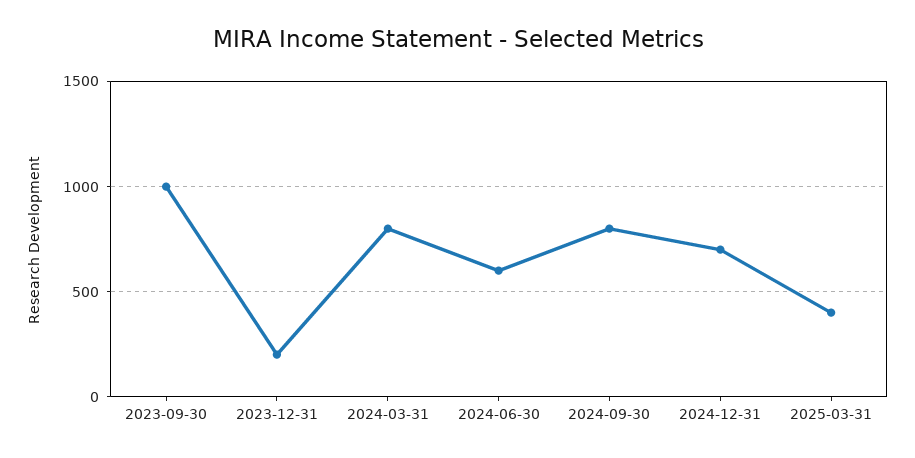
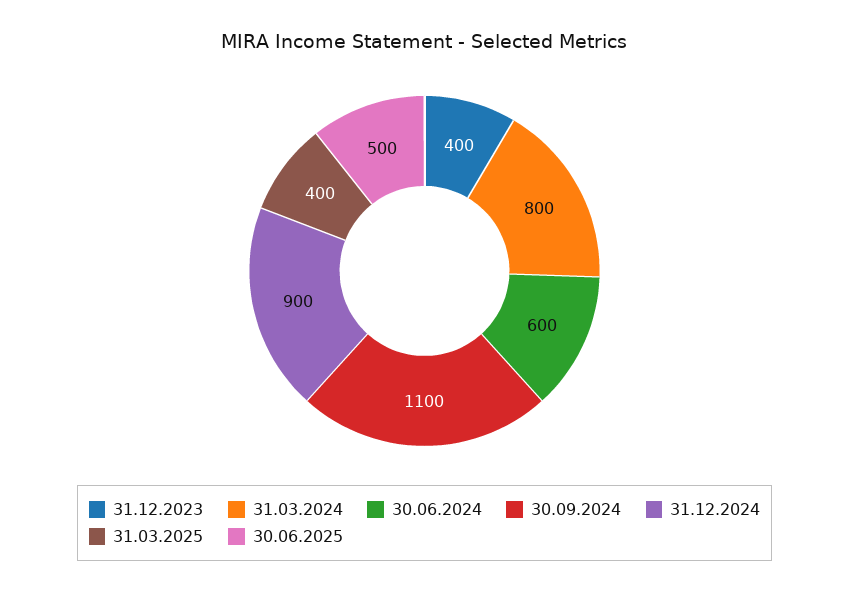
2023-09-30: 1000 -> none
2023-12-31: 200 -> 400
2024-09-30: 800 -> 1100
2024-12-31: 700 -> 900
30.06.2025: none -> 500

